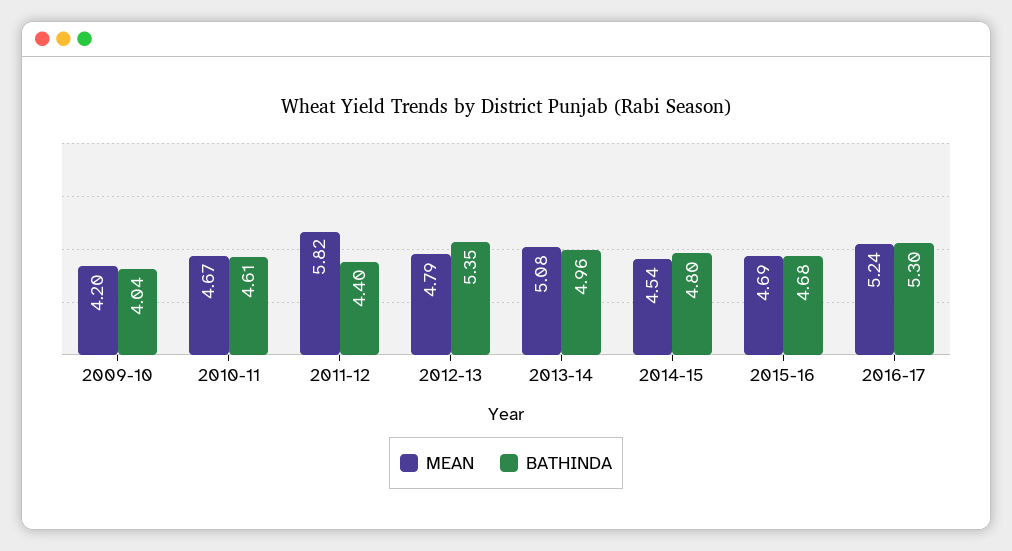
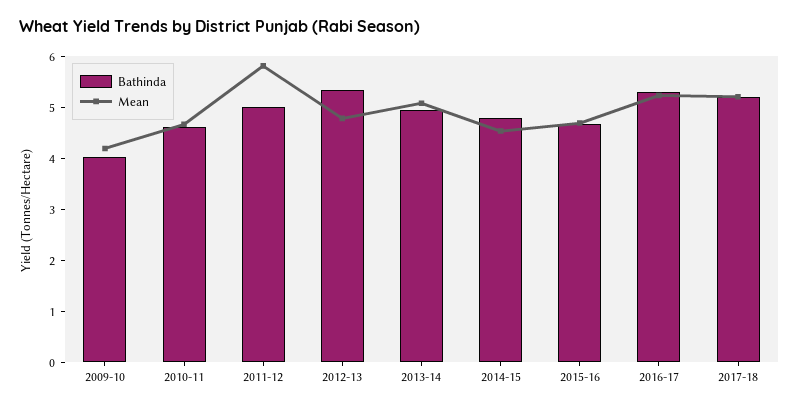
BATHINDA, 2011-12: 4.4 -> 5
BATHINDA, 2017-18: none -> 5.2
MEAN, 2017-18: none -> 5.2

